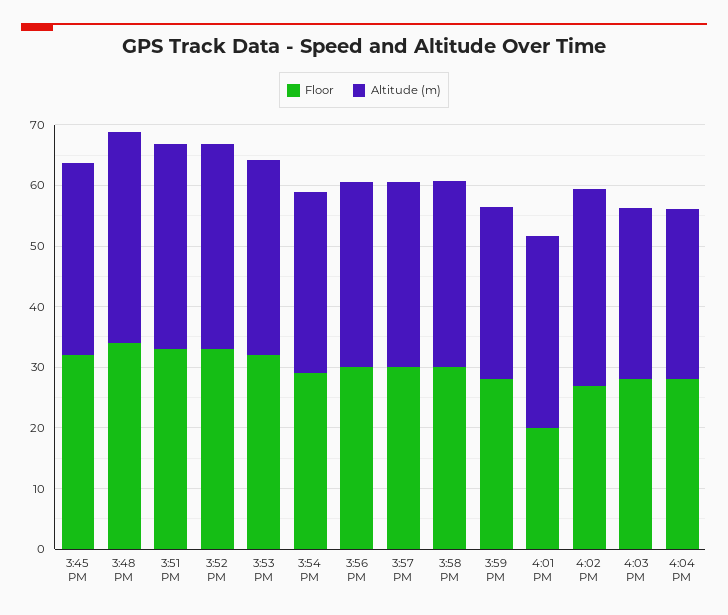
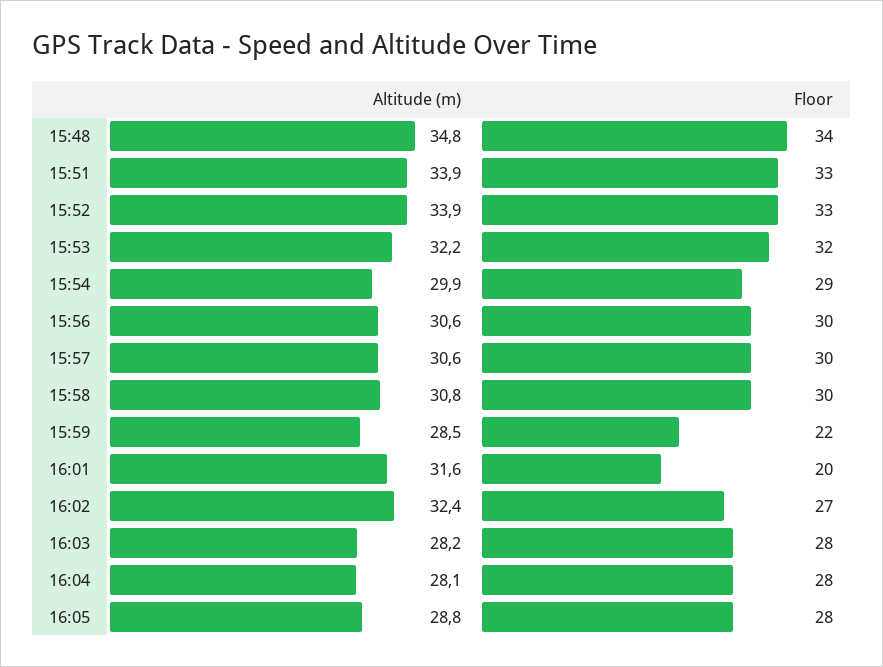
Floor, 3:45 PM: 32 -> none
Altitude (m), 3:45 PM: 32 -> none
Floor, 3:59 PM: 28 -> 22
Altitude (m), 16:05: none -> 28.8
Floor, 16:05: none -> 28

